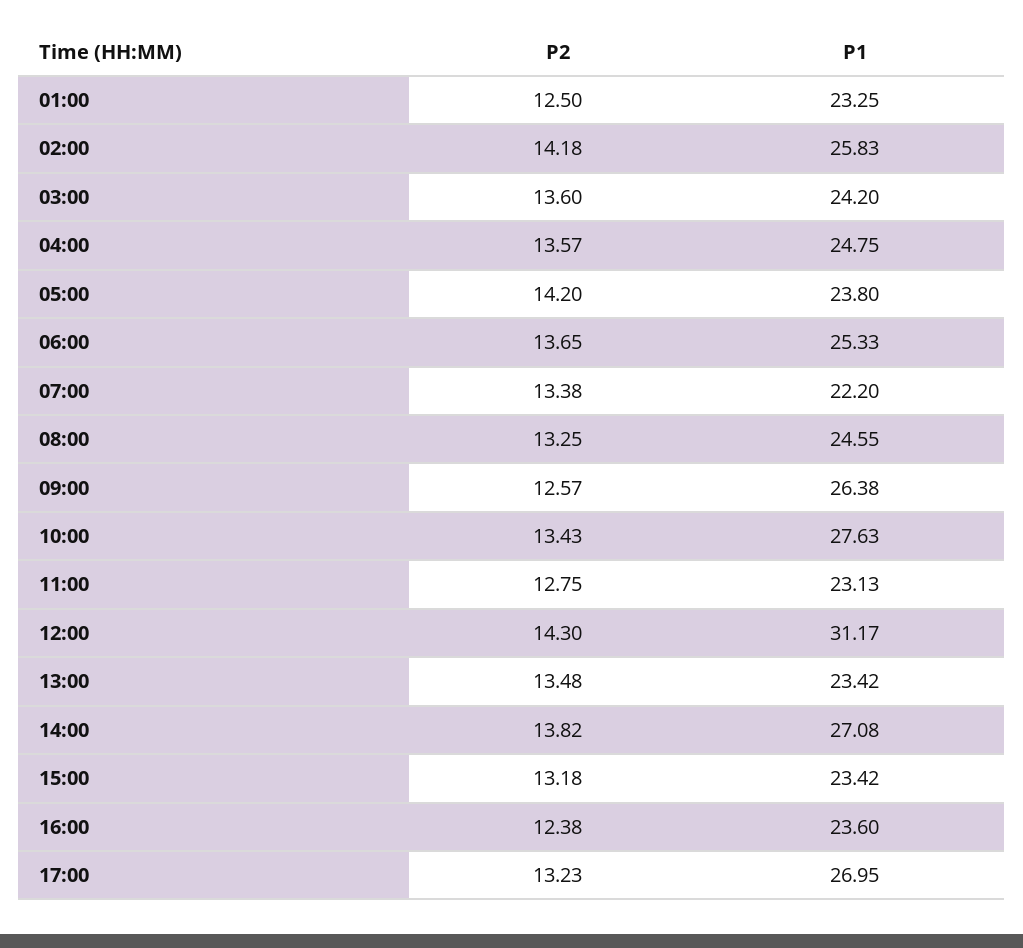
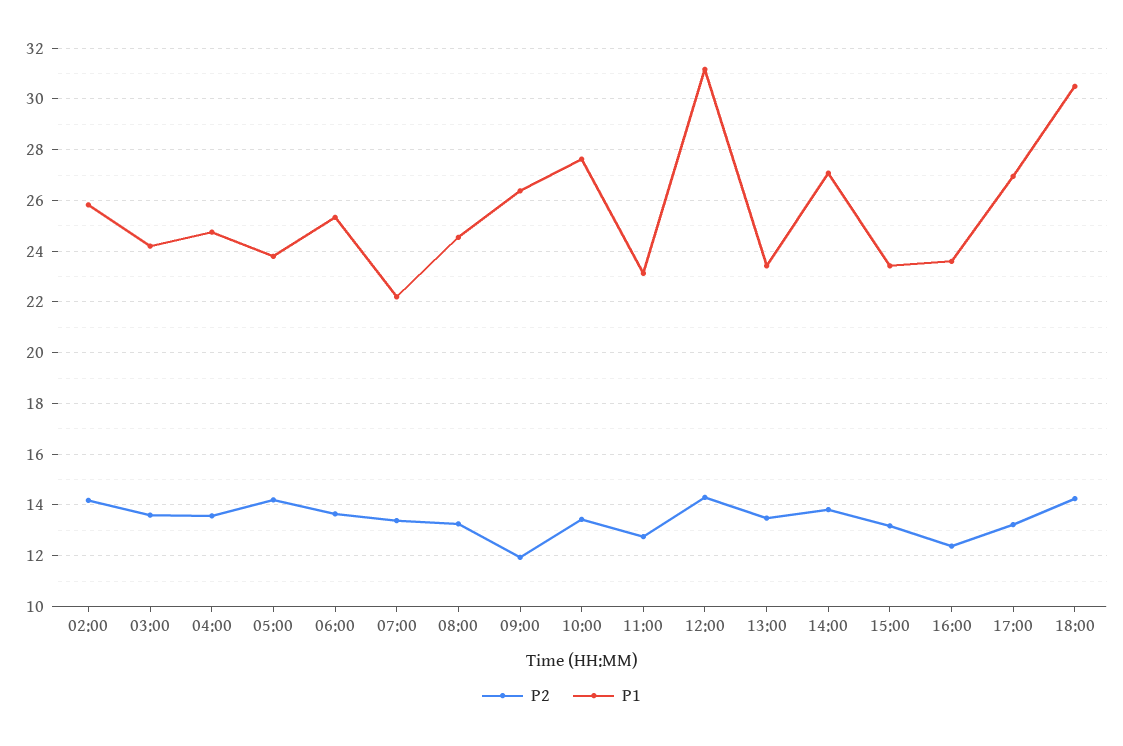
P2, 01:00: 12.5 -> none
P1, 01:00: 23.25 -> none
P2, 09:00: 12.57 -> 12
P2, 18:00: none -> 14.25
P1, 18:00: none -> 30.5

